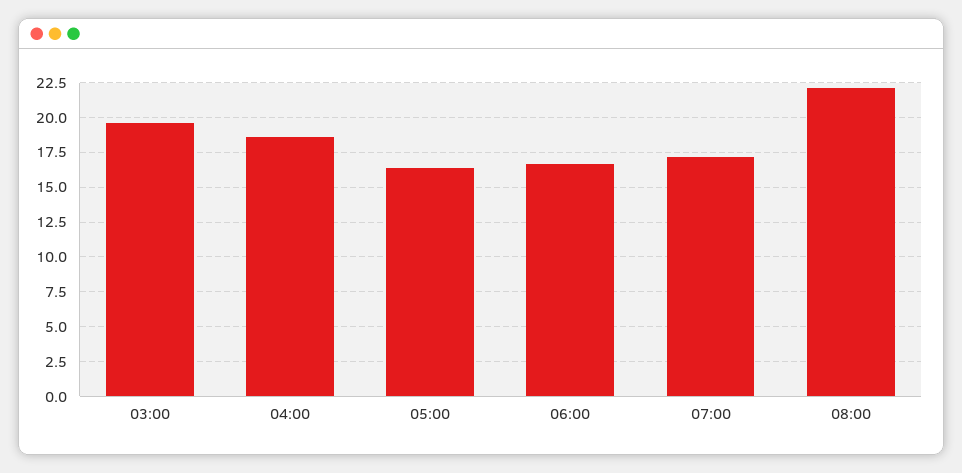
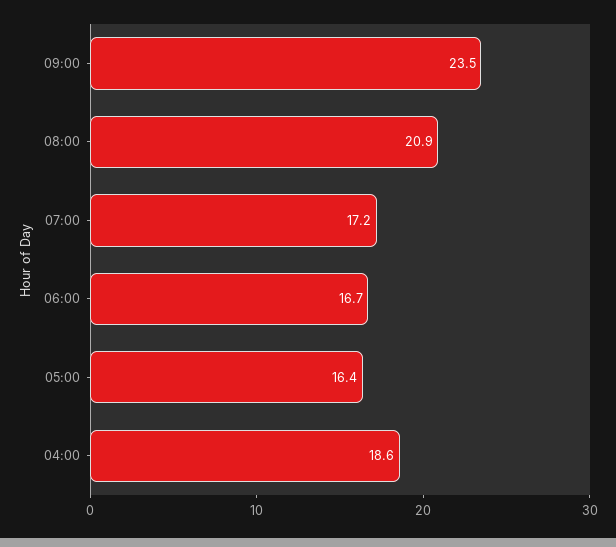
03:00: 19.5 -> none
08:00: 22 -> 20.9
09:00: none -> 23.5

